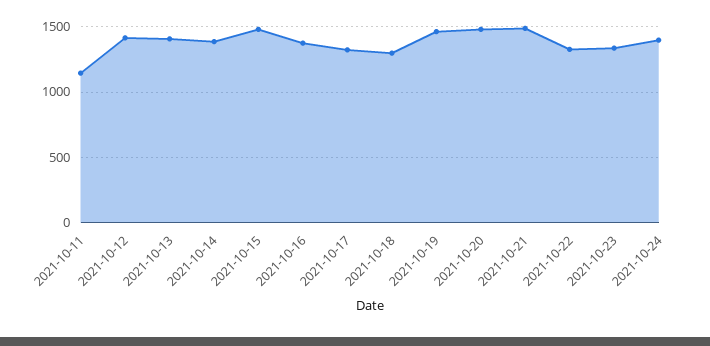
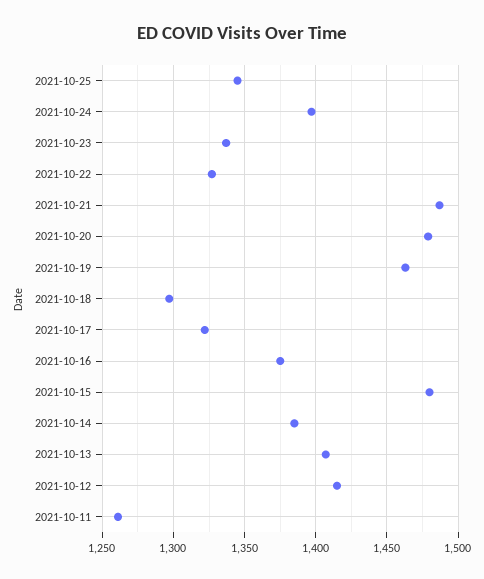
2021-10-11: 1150 -> 1260
2021-10-25: none -> 1345

